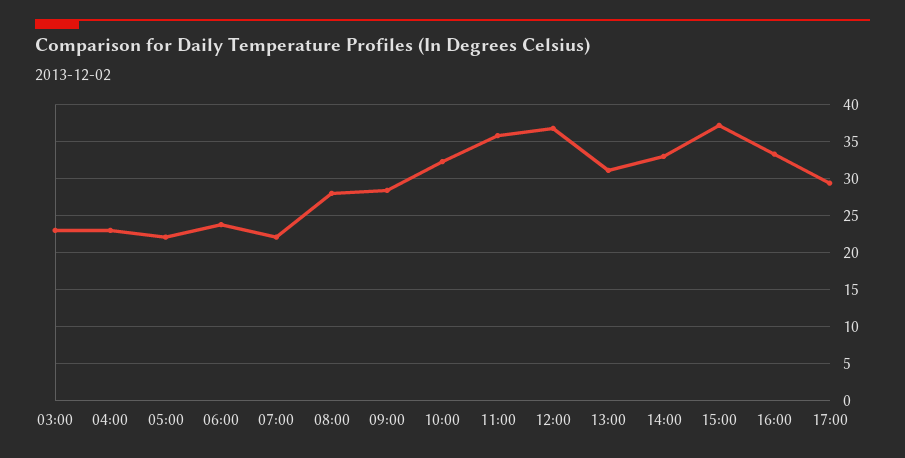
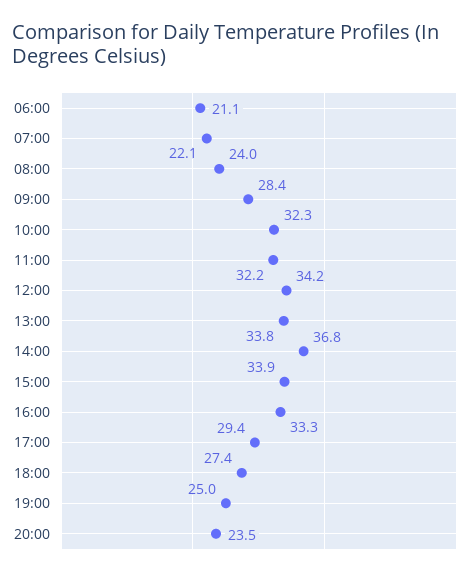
03:00: 23 -> none
04:00: 23 -> none
05:00: 22 -> none
06:00: 24 -> 21.1
08:00: 28 -> 24
11:00: 36 -> 32.2
12:00: 37 -> 34.2
13:00: 31 -> 33.8
14:00: 33 -> 36.8
15:00: 37 -> 33.9
18:00: none -> 27.4
19:00: none -> 25
20:00: none -> 23.5

